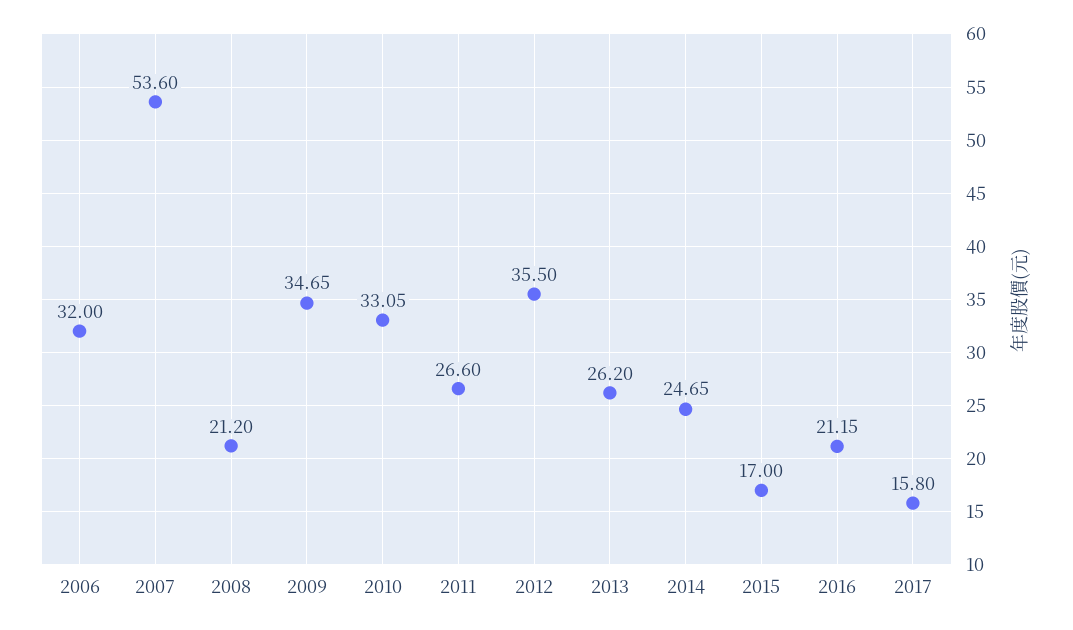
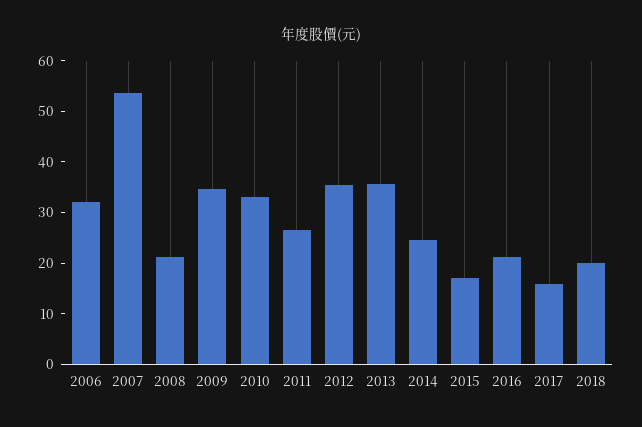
2013: 26.2 -> 36
2018: none -> 20

